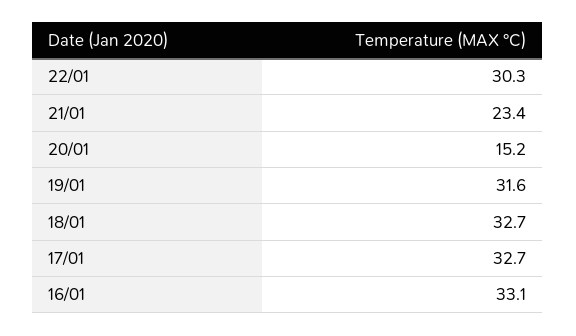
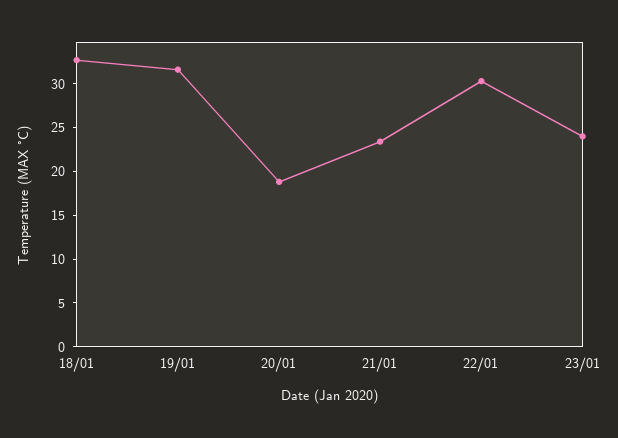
20/01: 15.2 -> 19
17/01: 32.7 -> none
16/01: 33.1 -> none
23/01: none -> 24

